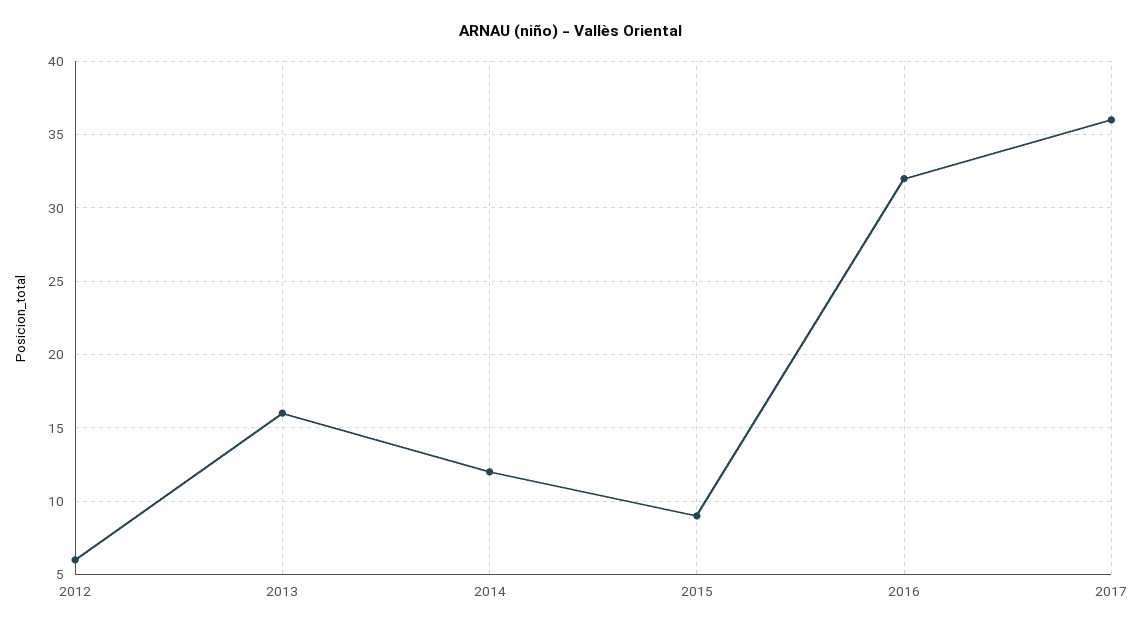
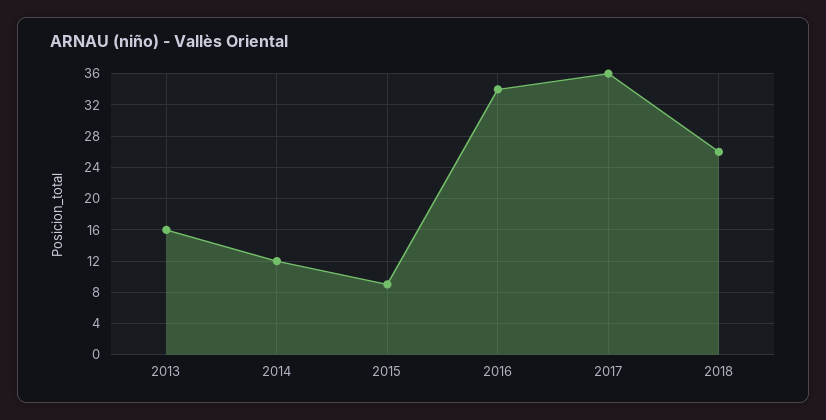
2012: 6 -> none
2016: 32 -> 34
2018: none -> 26

